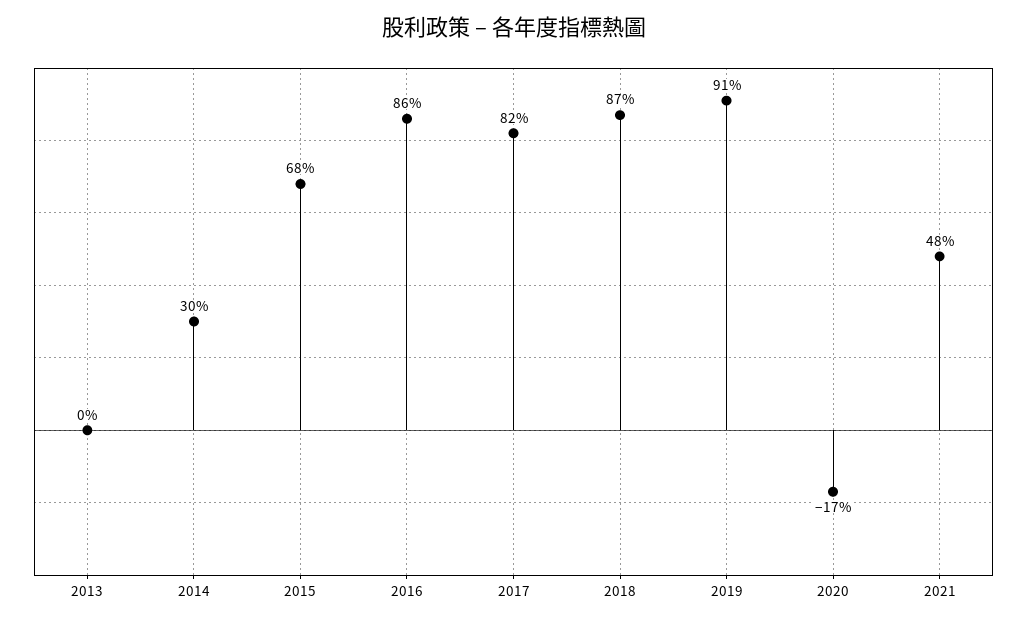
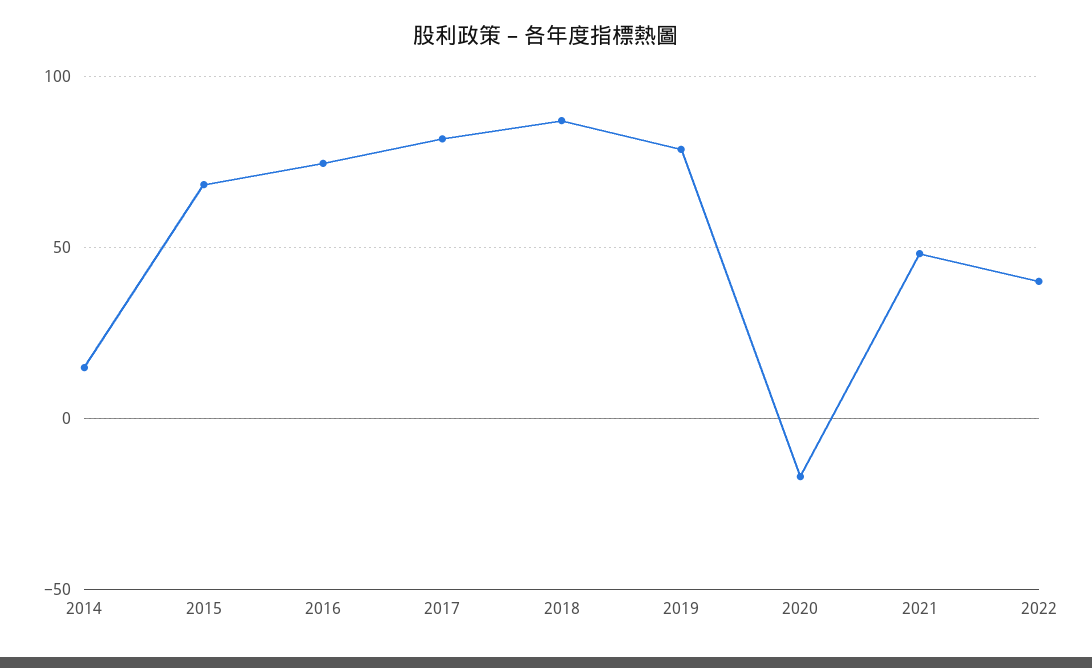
2013: 0 -> none
2014: 30 -> 15
2016: 86 -> 75
2019: 91 -> 80
2022: none -> 40

